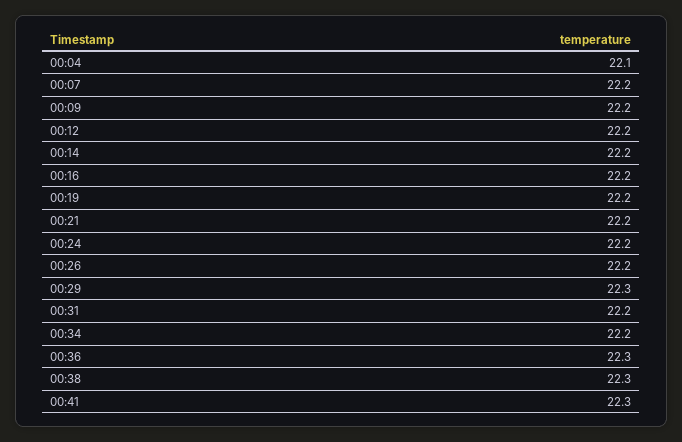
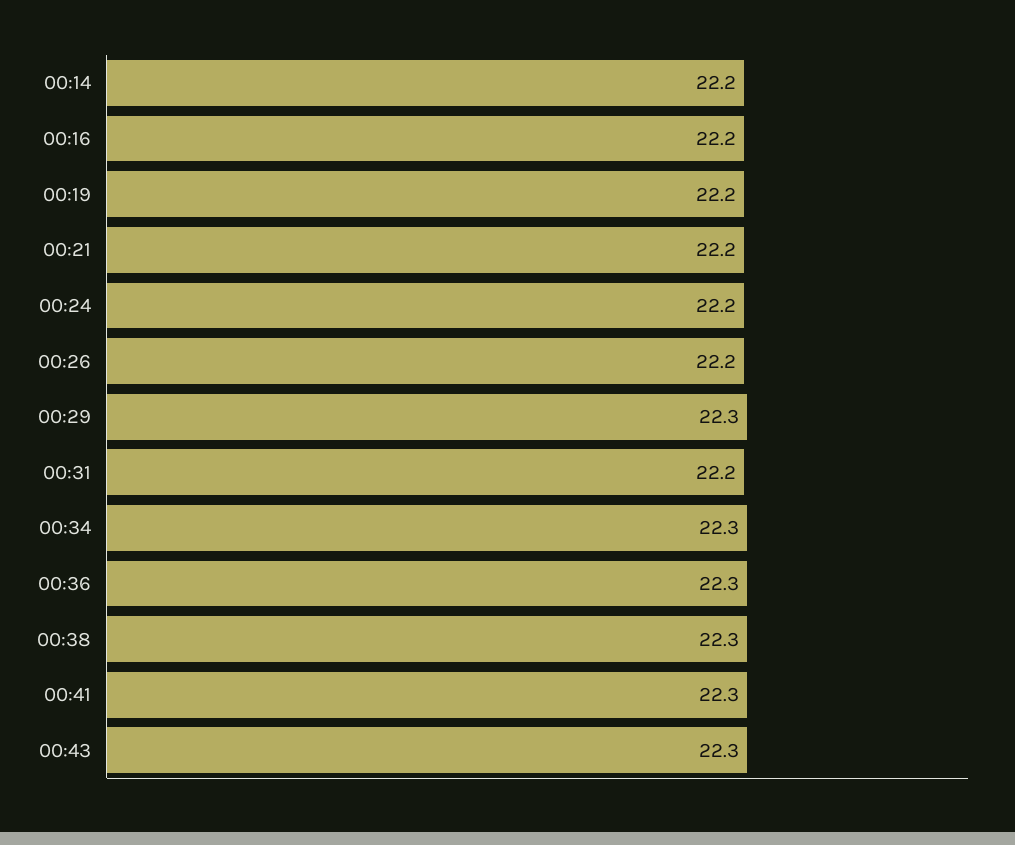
00:04: 22.1 -> none
00:07: 22.2 -> none
00:09: 22.2 -> none
00:12: 22.2 -> none
00:34: 22.2 -> 22.3
00:43: none -> 22.3

